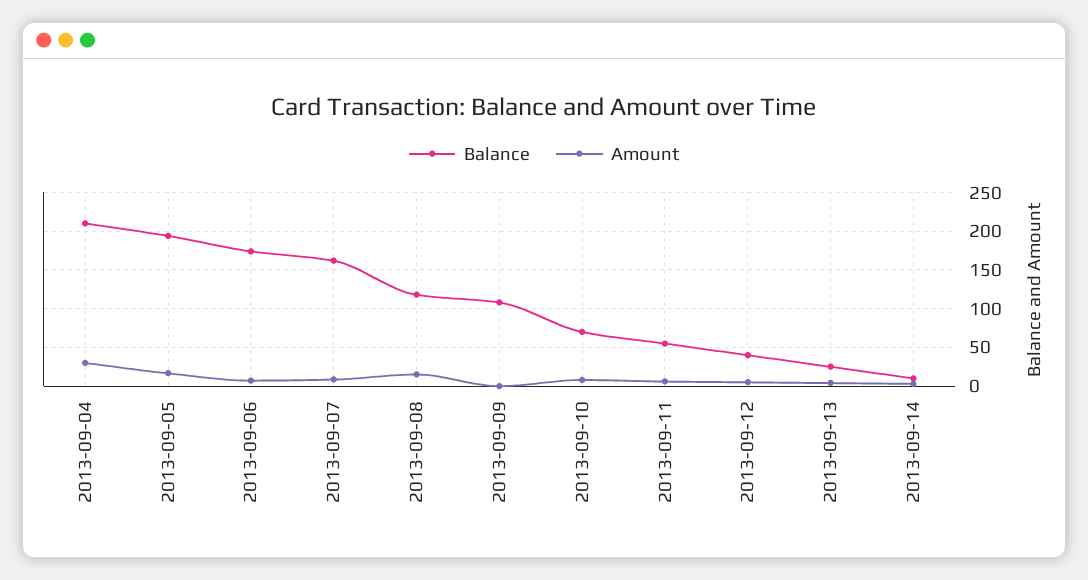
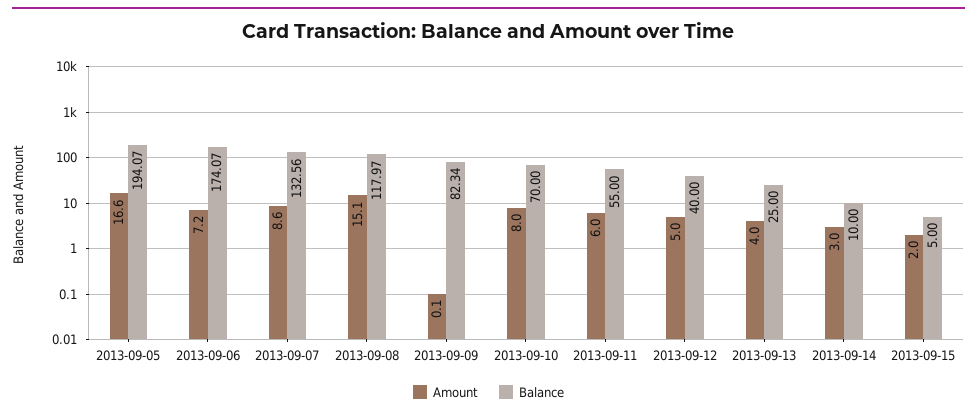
Balance, 2013-09-04: 210 -> none
Amount, 2013-09-04: 30 -> none
Balance, 2013-09-07: 160 -> 132.56
Balance, 2013-09-09: 110 -> 82.34
Amount, 2013-09-15: none -> 2
Balance, 2013-09-15: none -> 5

